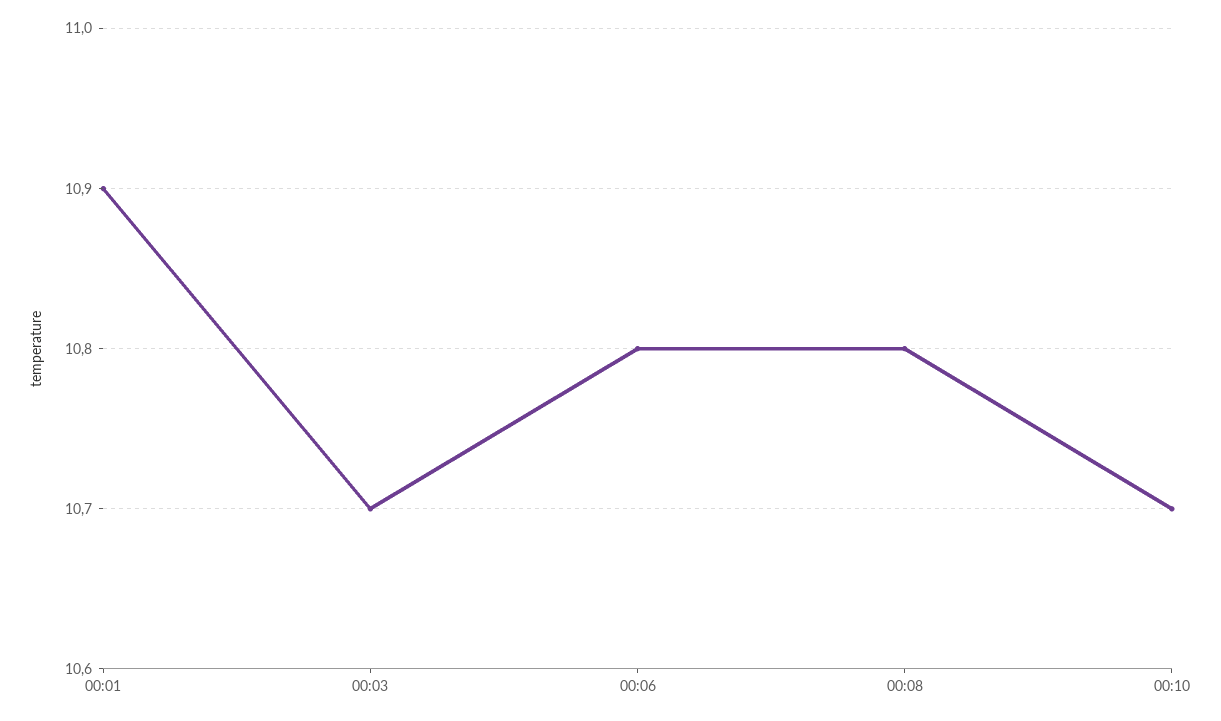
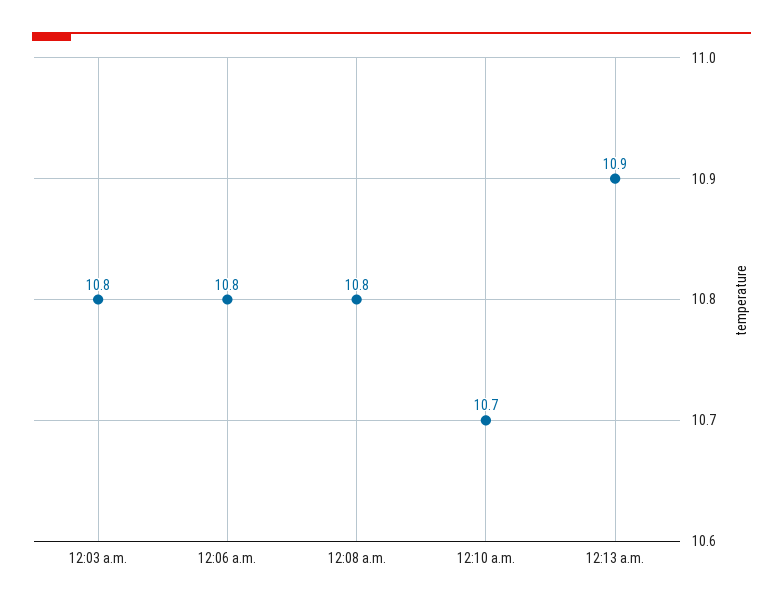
00:01: 10.9 -> none
00:03: 10.7 -> 10.8
12:13 a.m.: none -> 10.9

